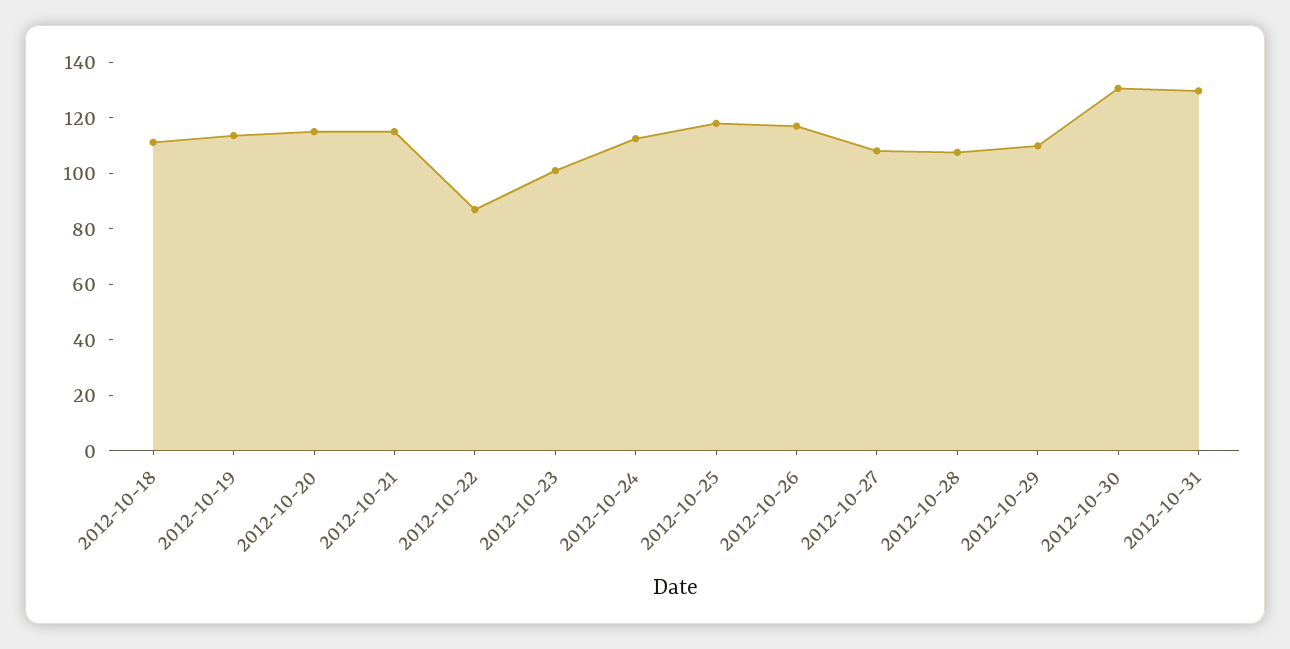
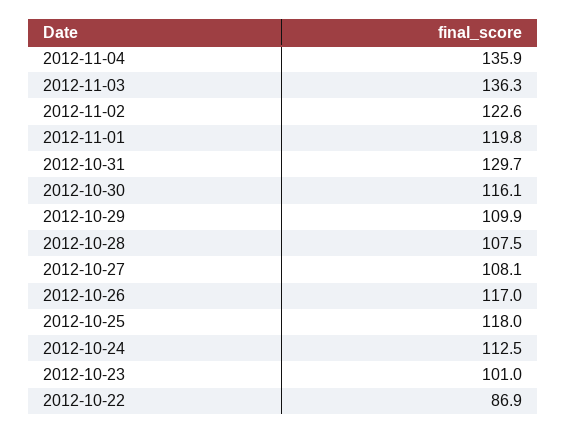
2012-10-18: 110 -> none
2012-10-19: 115 -> none
2012-10-20: 115 -> none
2012-10-21: 115 -> none
2012-10-30: 130 -> 116.1
2012-11-04: none -> 135.9
2012-11-03: none -> 136.3
2012-11-02: none -> 122.6
2012-11-01: none -> 119.8

